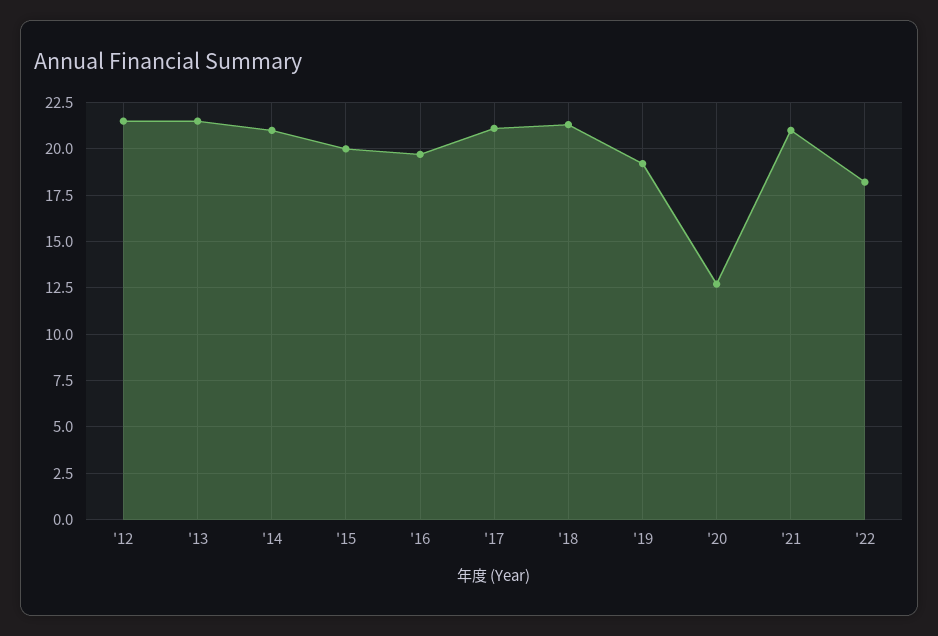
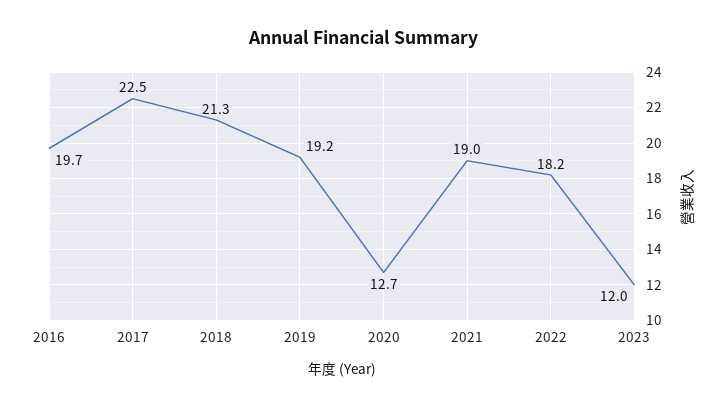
'12: 21.5 -> none
'13: 21.5 -> none
'14: 21 -> none
'15: 20 -> none
'17: 21 -> 22.5
'21: 21 -> 19
2023: none -> 12

